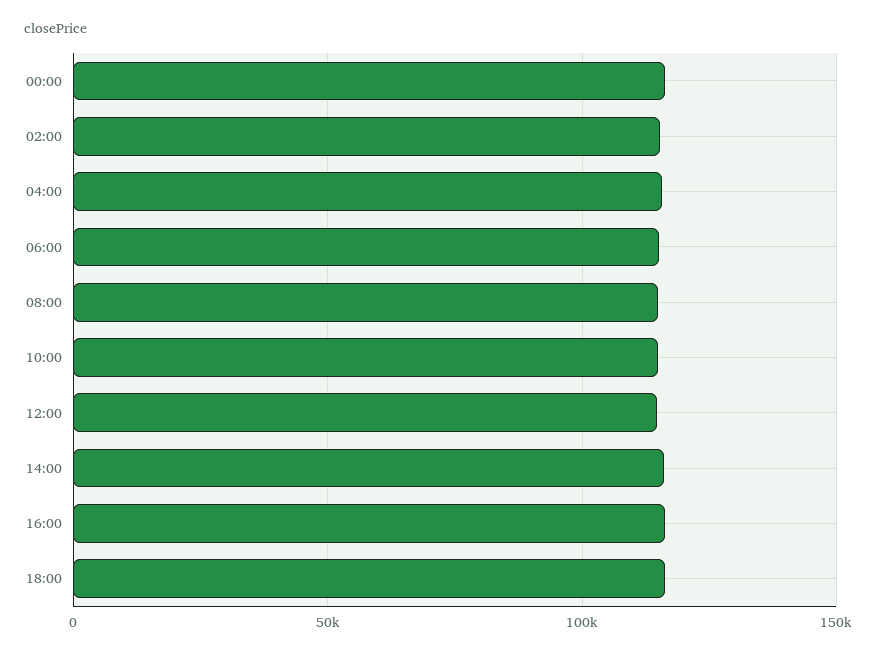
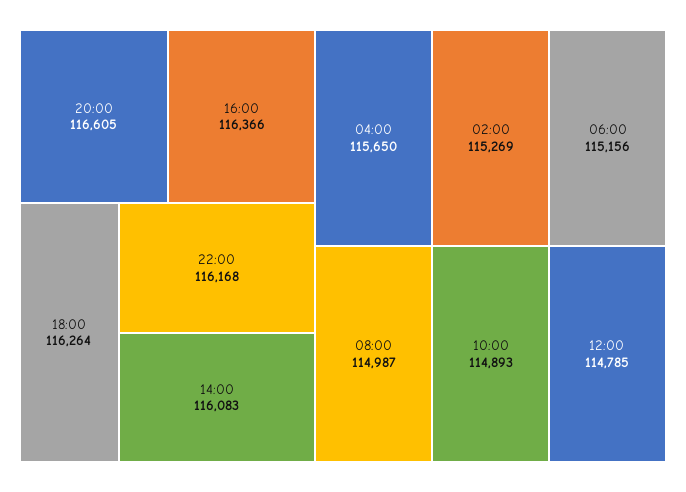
00:00: 115000 -> none
20:00: none -> 116605
22:00: none -> 116168

